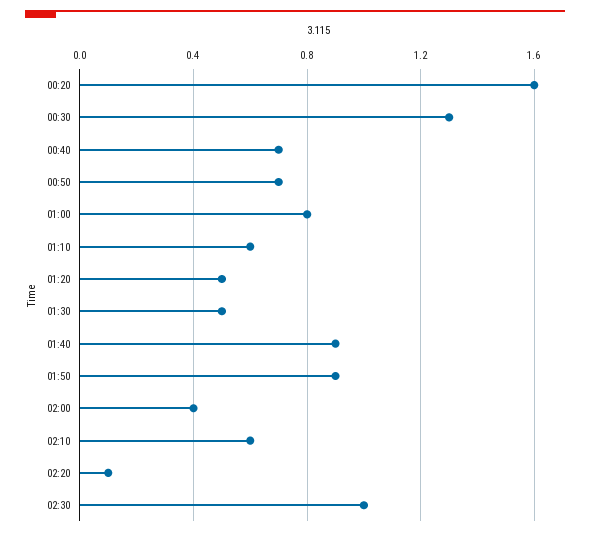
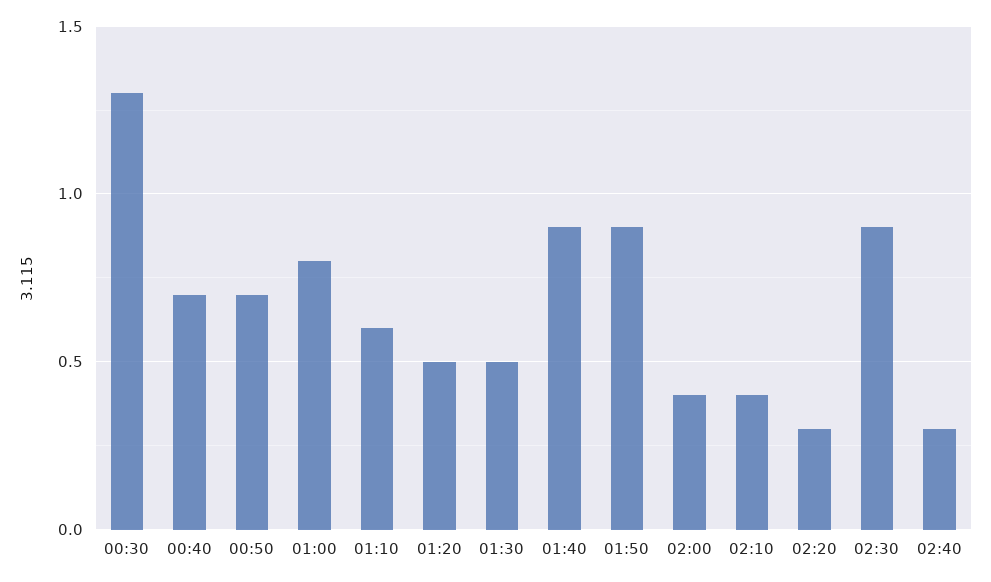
00:20: 1.6 -> none
02:10: 0.6 -> 0.4
02:20: 0.1 -> 0.3
02:30: 1 -> 0.9
02:40: none -> 0.3

